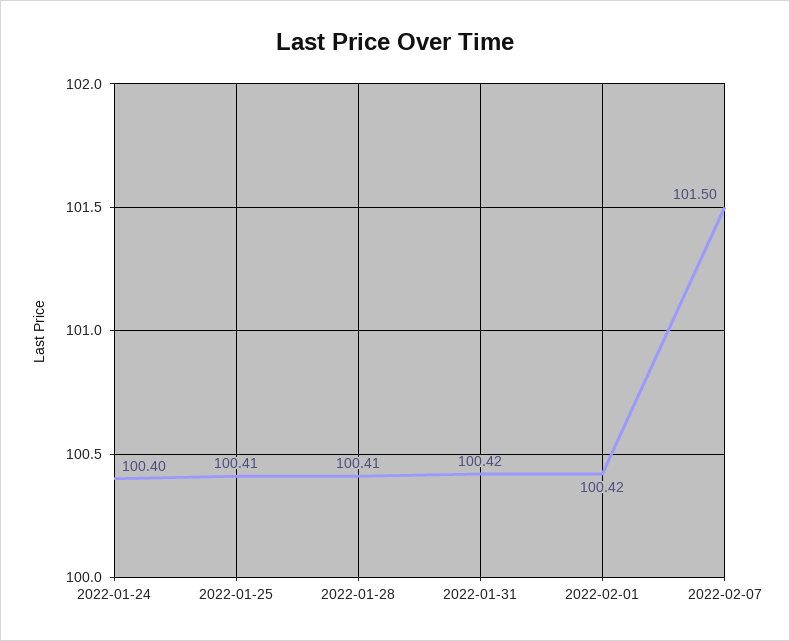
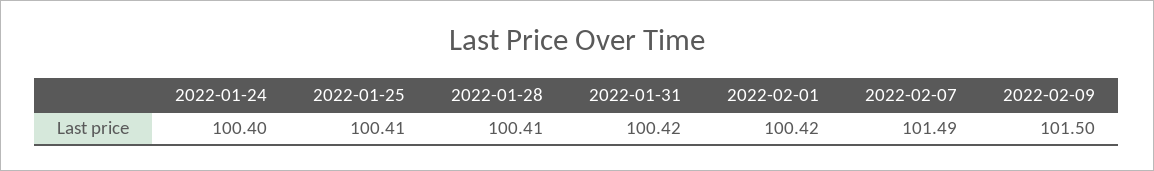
2022-02-07: 101.5 -> 101.49
2022-02-09: none -> 101.5

